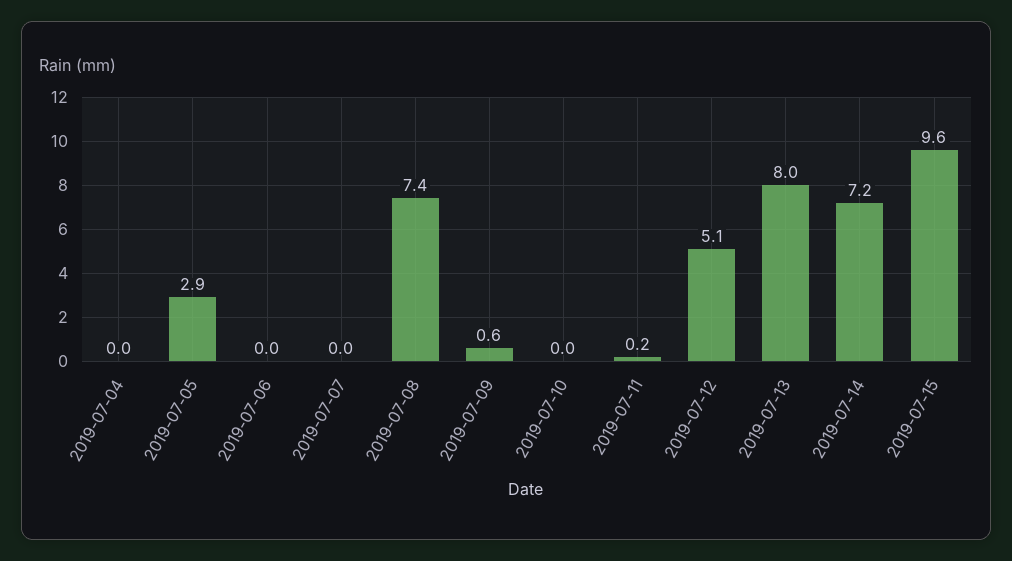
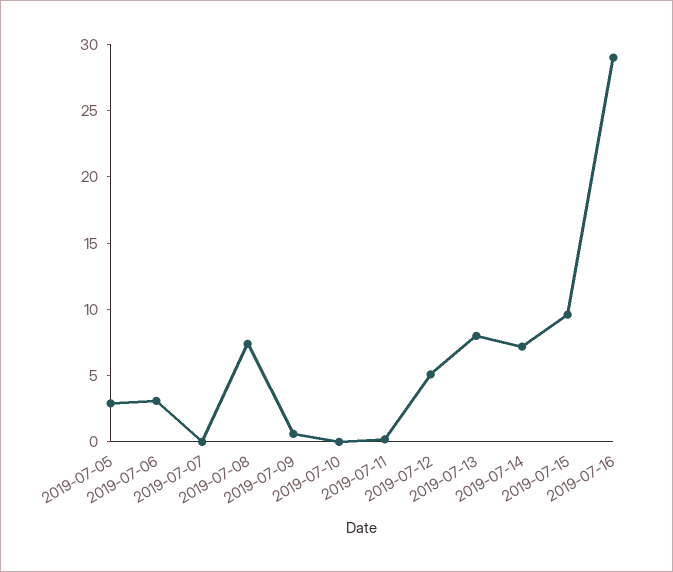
2019-07-04: 0 -> none
2019-07-06: 0 -> 3
2019-07-16: none -> 29

